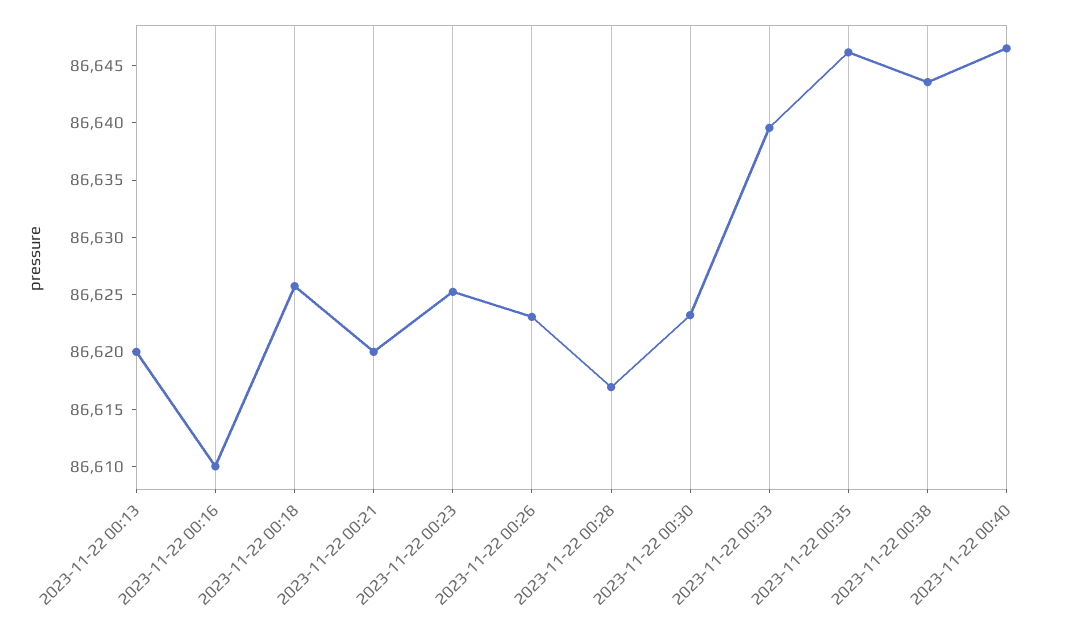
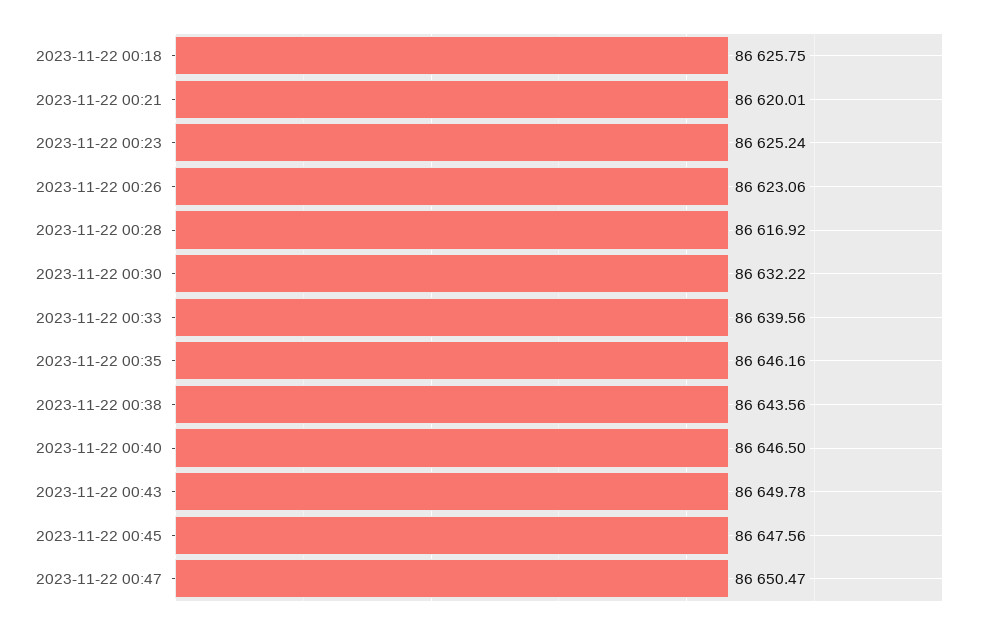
2023-11-22 00:13: 86620 -> none
2023-11-22 00:16: 86610 -> none
2023-11-22 00:30: 86623 -> 86632.22
2023-11-22 00:43: none -> 86649.78
2023-11-22 00:45: none -> 86647.56
2023-11-22 00:47: none -> 86650.47

